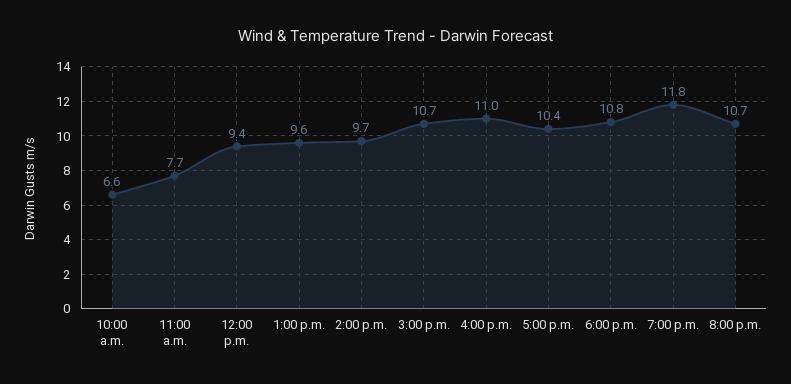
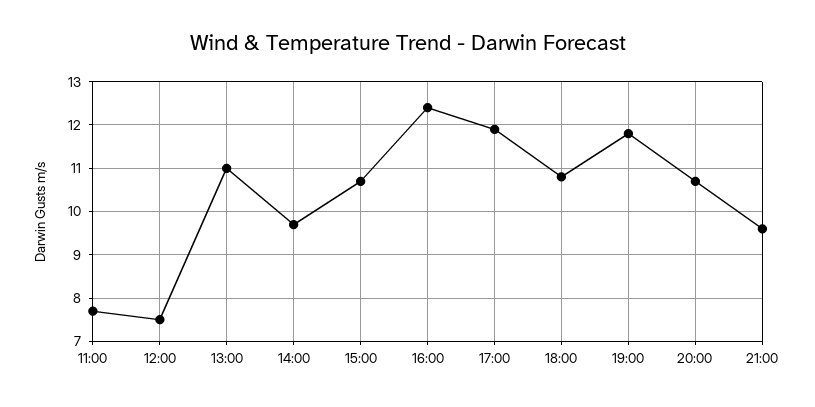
10:00 a.m.: 6.6 -> none
12:00 p.m.: 9.4 -> 7.5
1:00 p.m.: 9.6 -> 11
4:00 p.m.: 11 -> 12.5
5:00 p.m.: 10.4 -> 12
21:00: none -> 9.5

